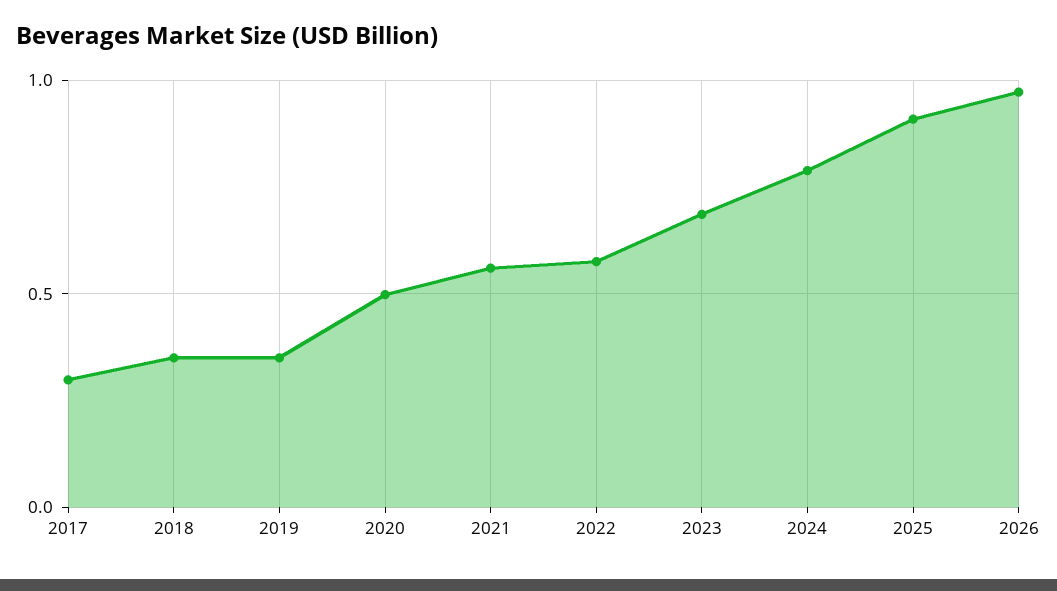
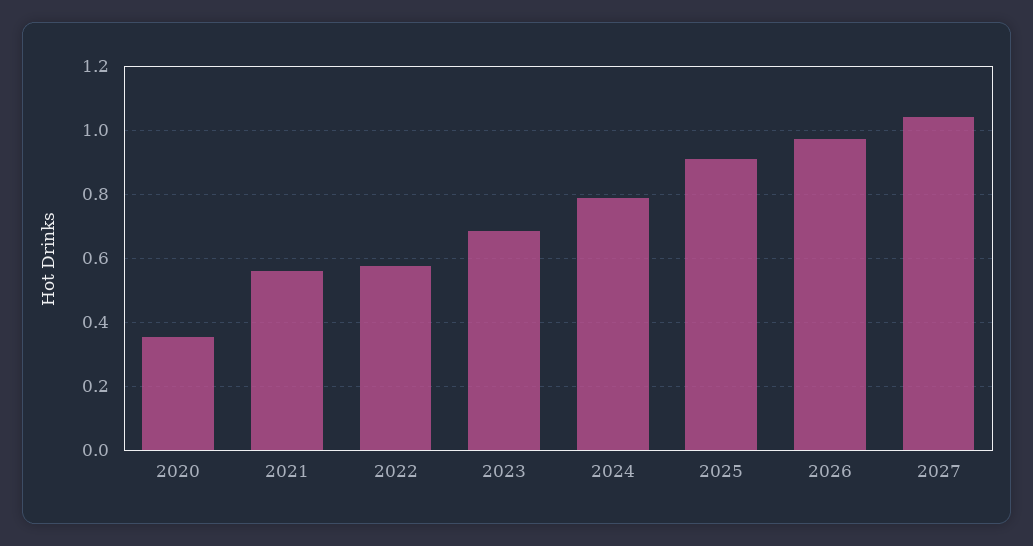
2017: 0.3 -> none
2018: 0.35 -> none
2019: 0.35 -> none
2020: 0.5 -> 0.36
2027: none -> 1.04

